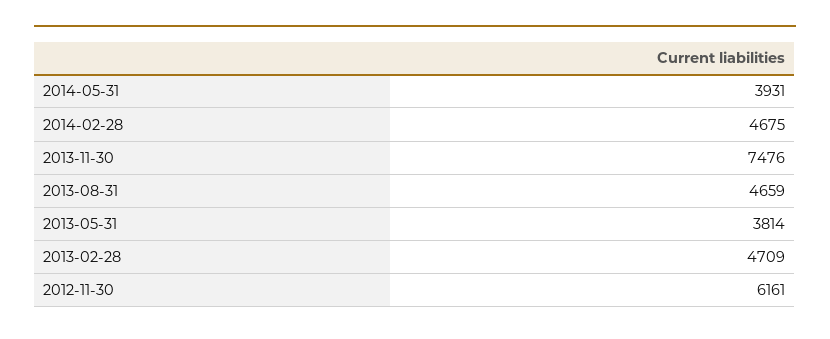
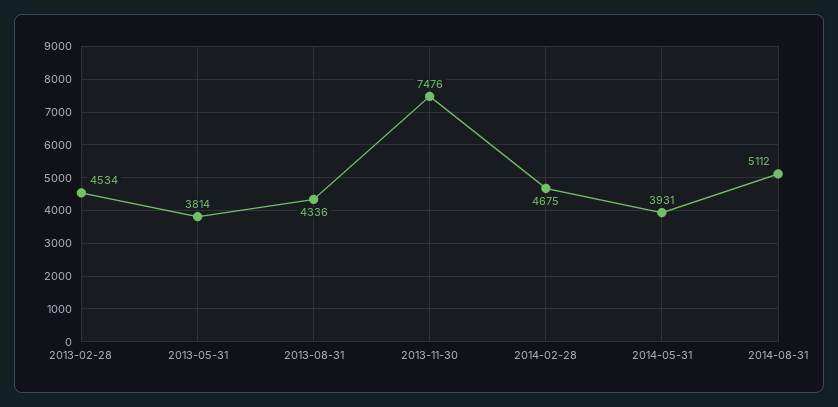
2013-08-31: 4659 -> 4336
2013-02-28: 4709 -> 4534
2012-11-30: 6161 -> none
2014-08-31: none -> 5112

